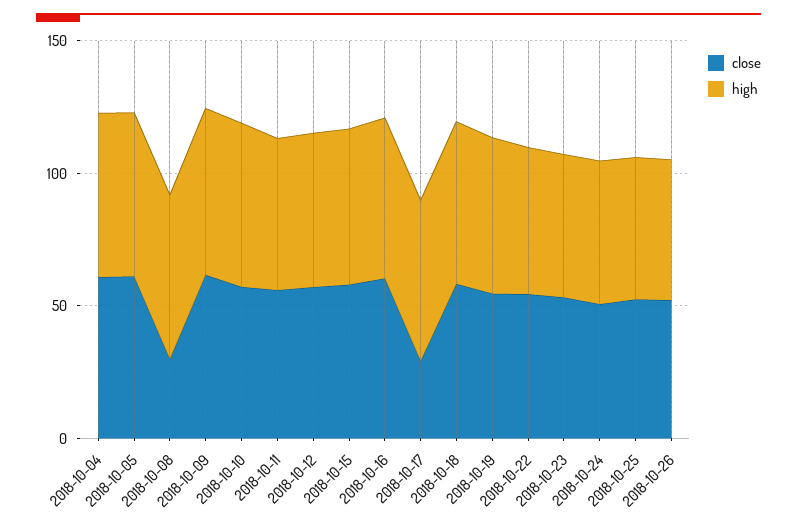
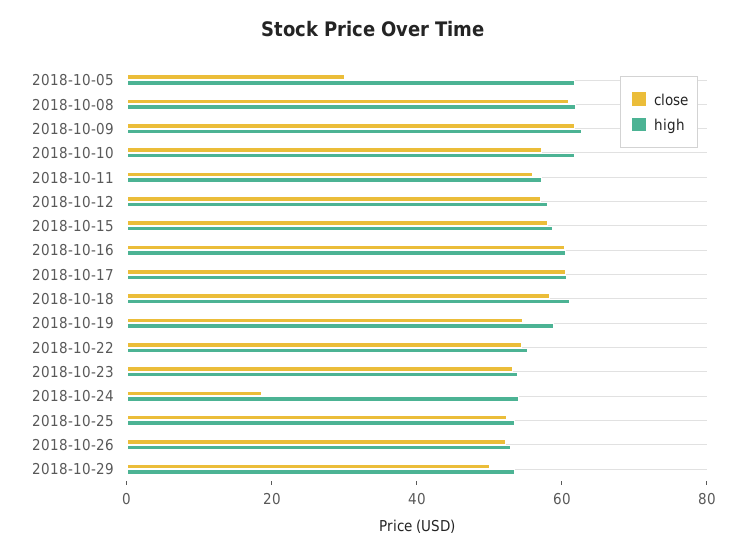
close, 2018-10-04: 60 -> none
high, 2018-10-04: 60 -> none
close, 2018-10-05: 60 -> 30
close, 2018-10-08: 30 -> 60
close, 2018-10-17: 30 -> 60
close, 2018-10-24: 50 -> 20
close, 2018-10-29: none -> 50
high, 2018-10-29: none -> 55

